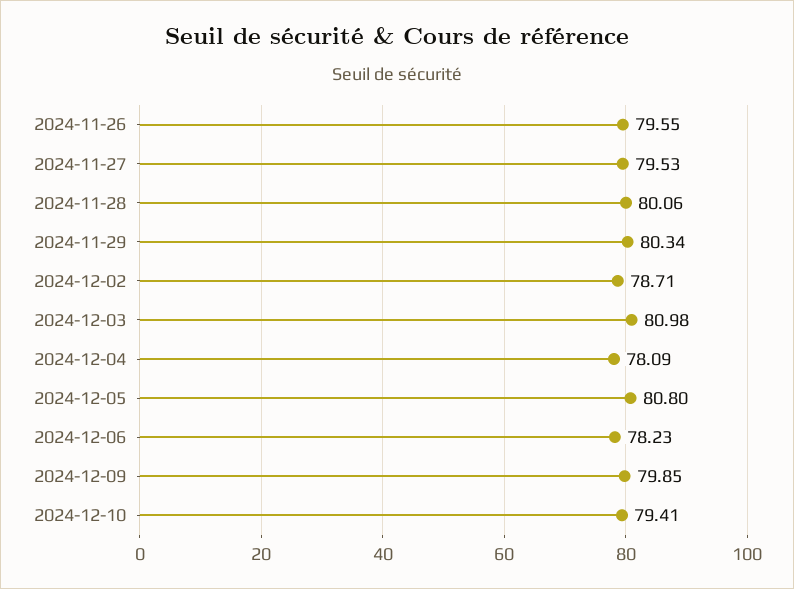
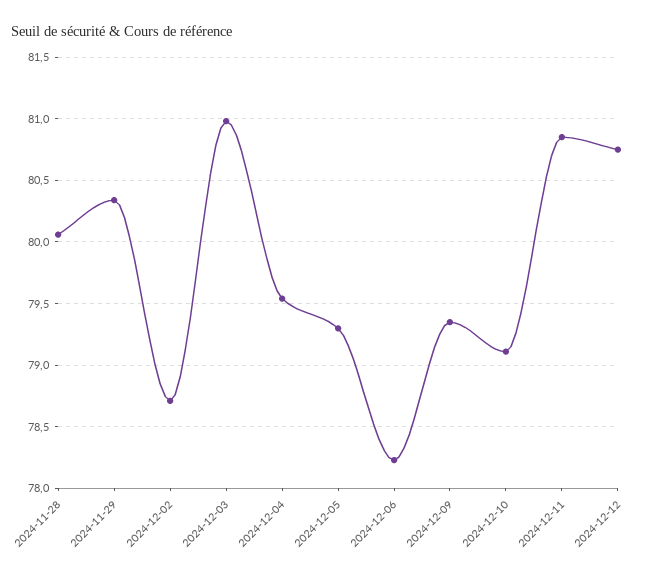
2024-11-26: 79.55 -> none
2024-11-27: 79.53 -> none
2024-12-04: 78.09 -> 79.55
2024-12-05: 80.8 -> 79.3
2024-12-09: 79.85 -> 79.35
2024-12-10: 79.41 -> 79.1
2024-12-11: none -> 80.85
2024-12-12: none -> 80.75

